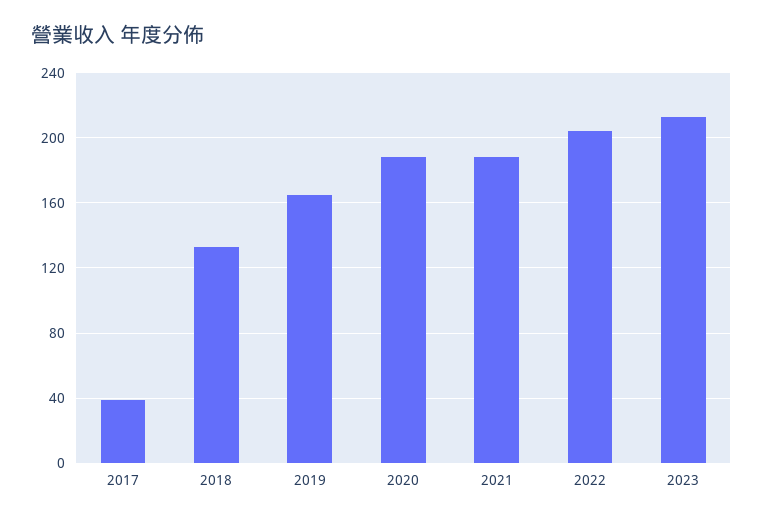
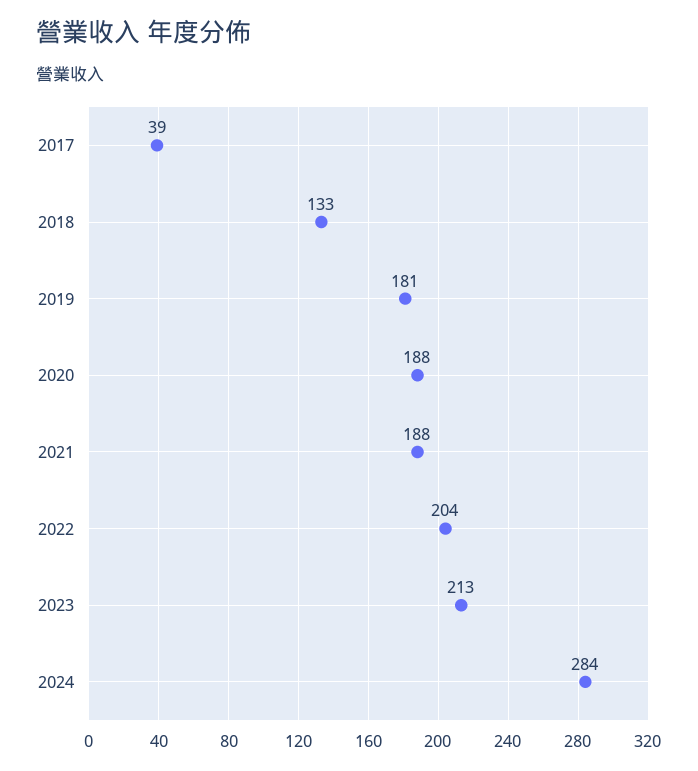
2019: 165 -> 181
2024: none -> 284

